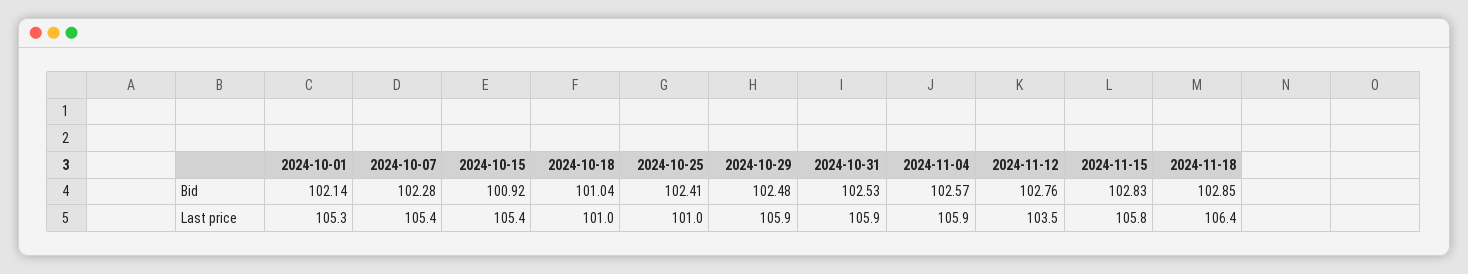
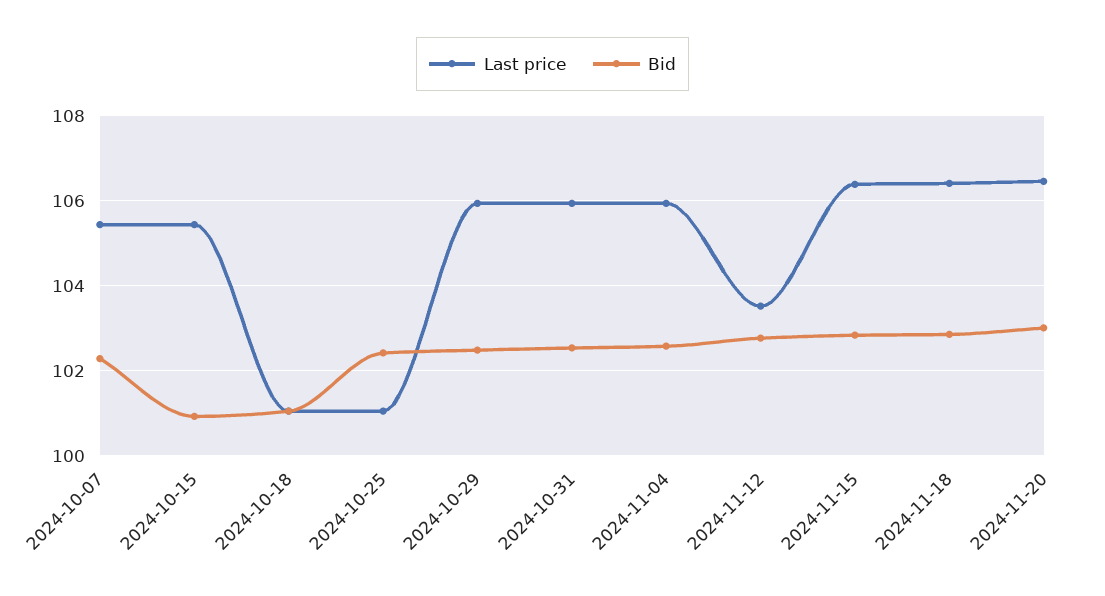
Bid, 2024-10-01: 102.14 -> none
Last price, 2024-10-01: 105.3 -> none
Last price, 2024-11-15: 105.8 -> 106.4
Last price, 2024-11-20: none -> 106.4
Bid, 2024-11-20: none -> 103

